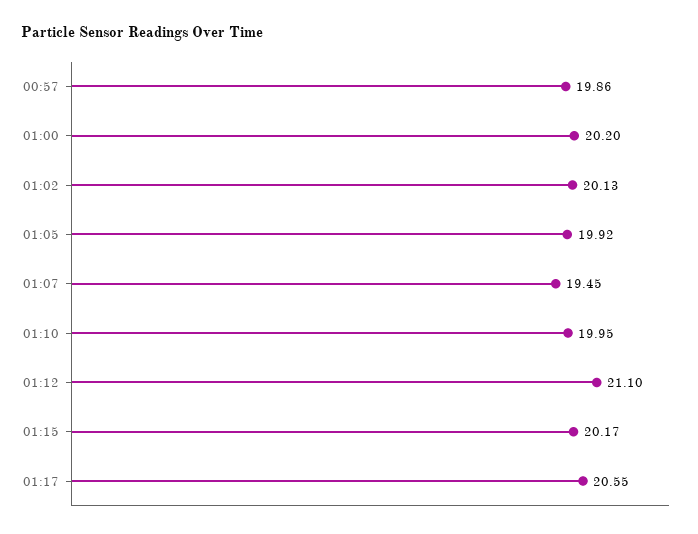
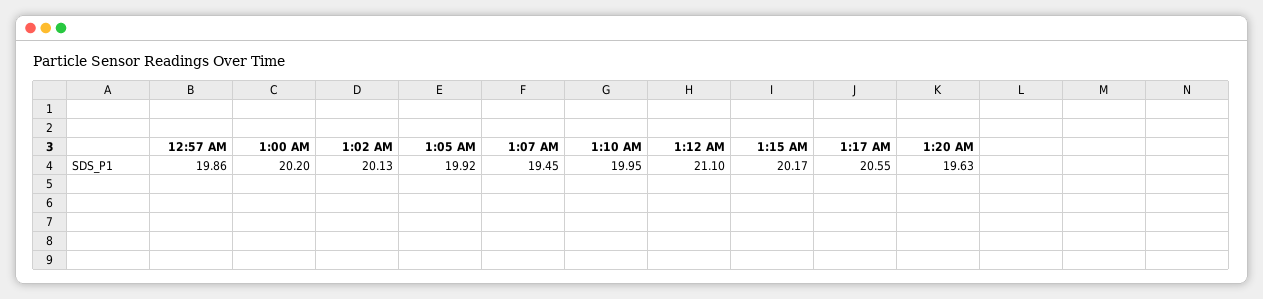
1:20 AM: none -> 19.63

